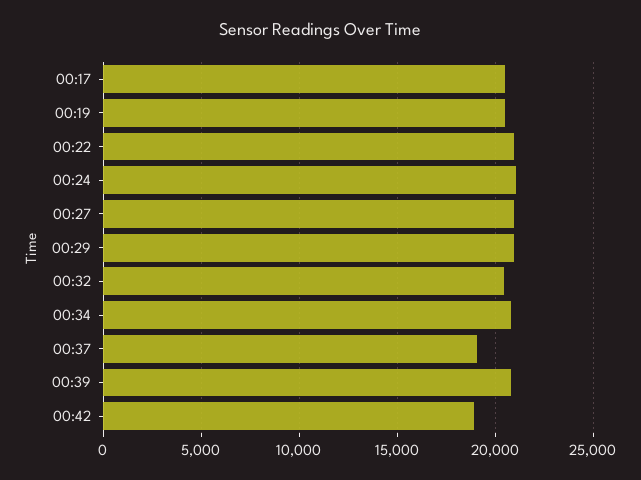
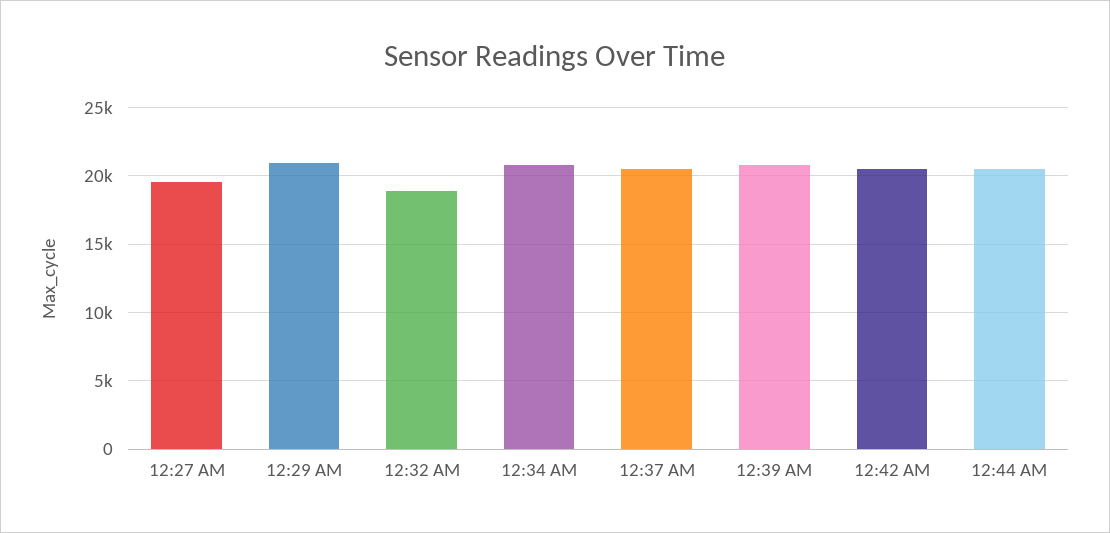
00:17: 20500 -> none
00:19: 20500 -> none
00:22: 21000 -> none
00:24: 21000 -> none
00:27: 21000 -> 19500
00:32: 20500 -> 19000
00:37: 19000 -> 20500
00:42: 19000 -> 20500
12:44 AM: none -> 20500

